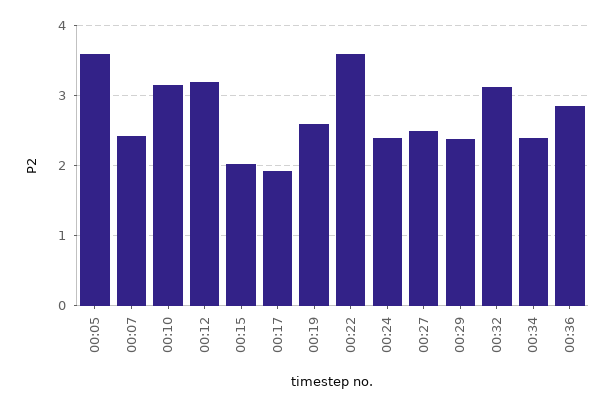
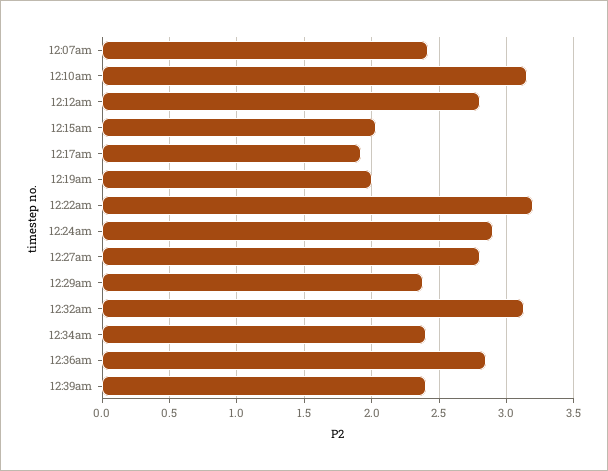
00:05: 3.6 -> none
00:12: 3.2 -> 2.8
00:19: 2.6 -> 2
00:22: 3.6 -> 3.2
00:24: 2.4 -> 2.9
00:27: 2.5 -> 2.8
12:39am: none -> 2.4

